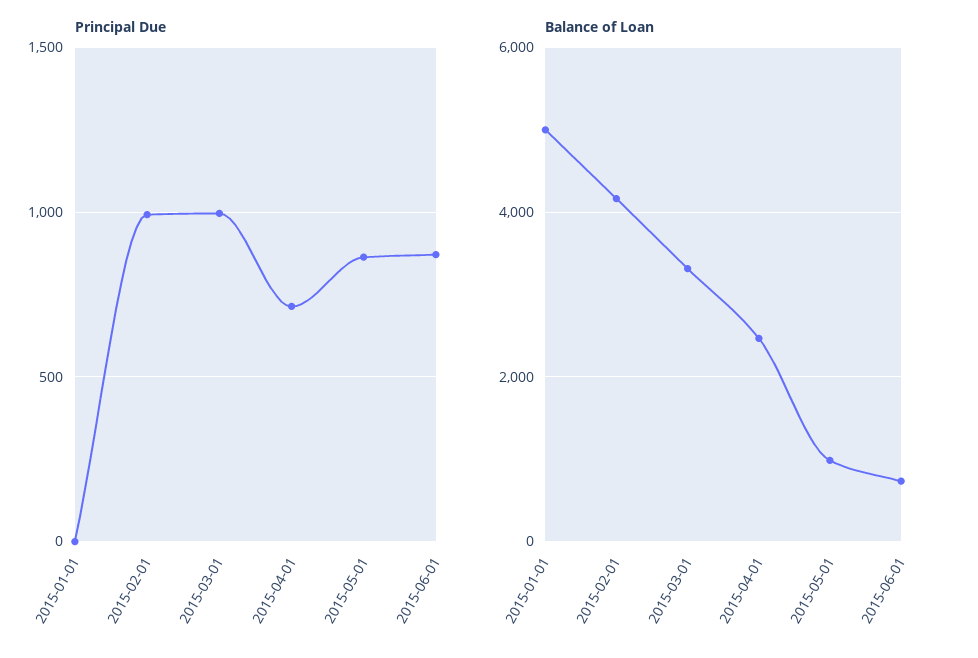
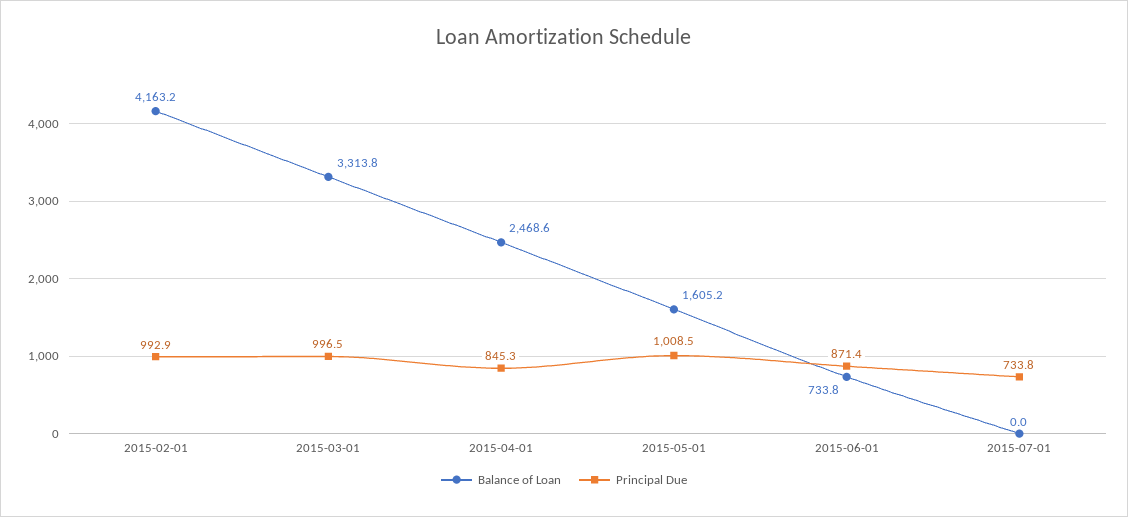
Principal Due, 2015-01-01: 0 -> none
Principal Due, 2015-04-01: 700 -> 845.3
Principal Due, 2015-05-01: 850 -> 1008.5
Balance of Loan, 2015-01-01: 5000 -> none
Balance of Loan, 2015-05-01: 1000 -> 1605.2
Balance of Loan, 2015-07-01: none -> 0
Principal Due, 2015-07-01: none -> 733.8

